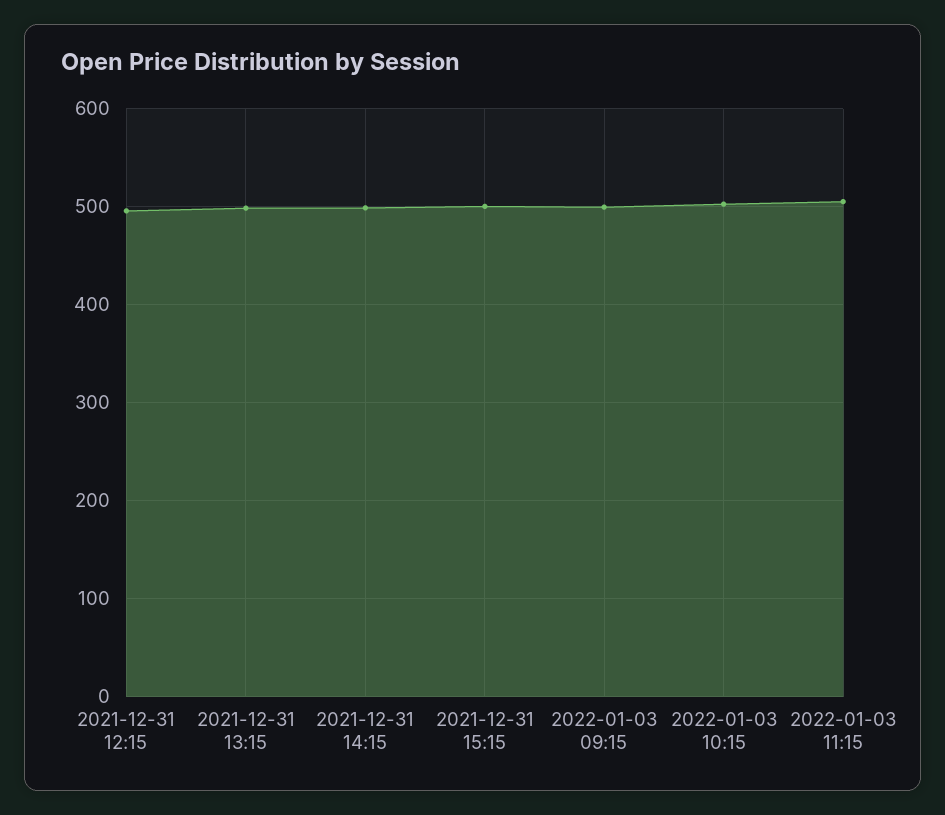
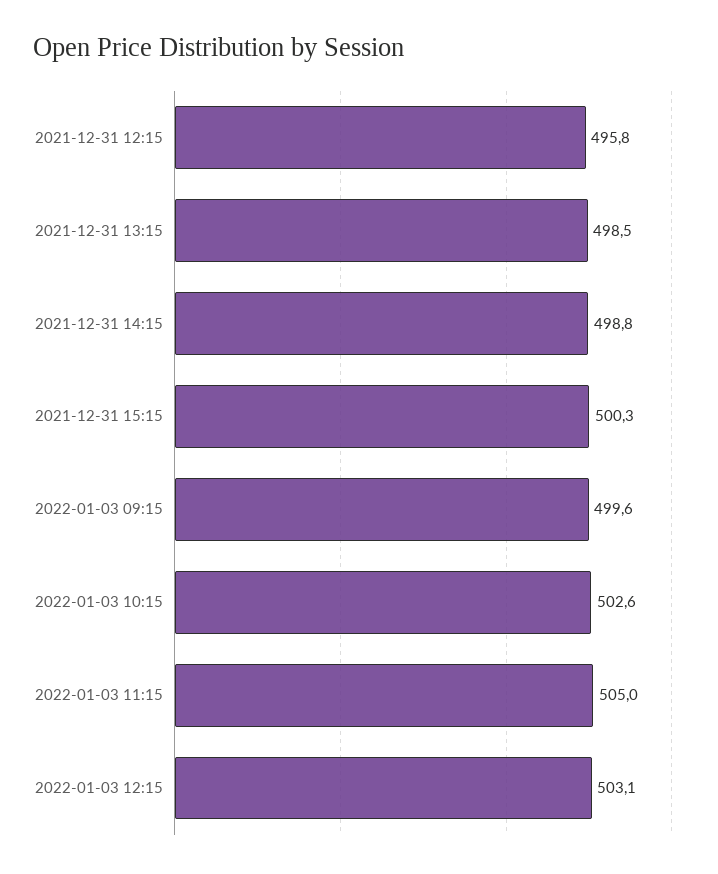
2022-01-03 12:15: none -> 503.1

